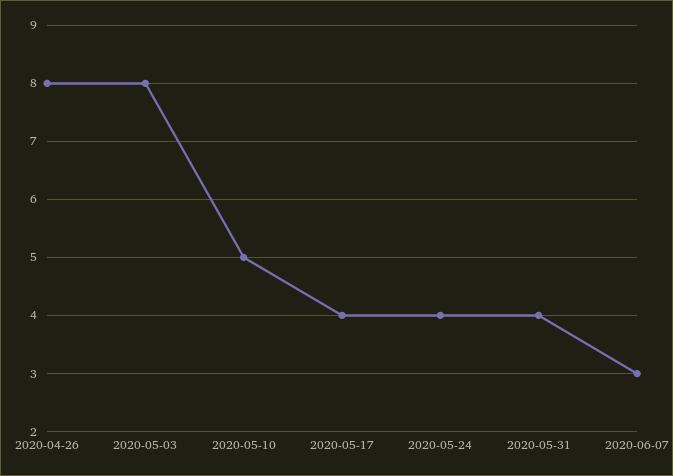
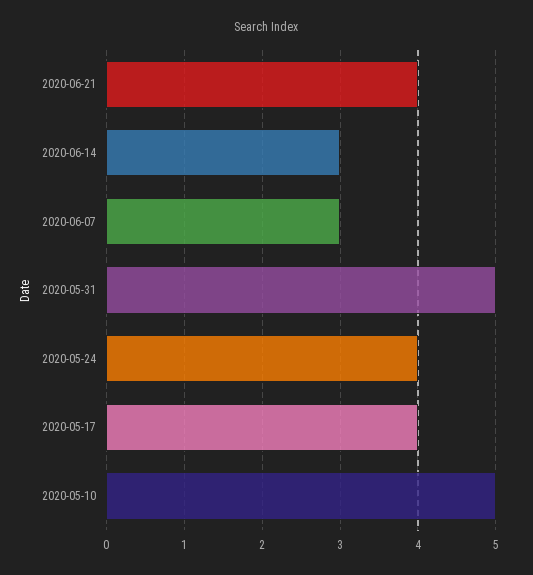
2020-04-26: 8 -> none
2020-05-03: 8 -> none
2020-05-31: 4 -> 5
2020-06-21: none -> 4
2020-06-14: none -> 3

